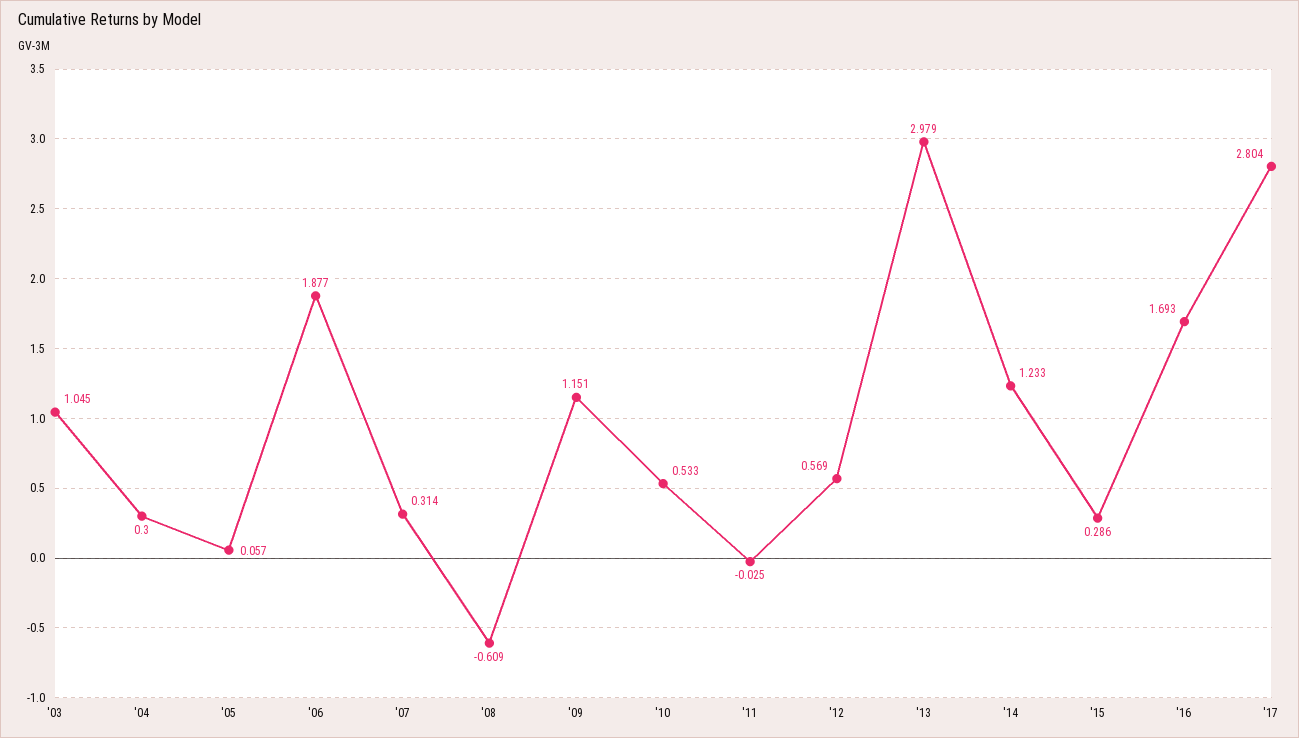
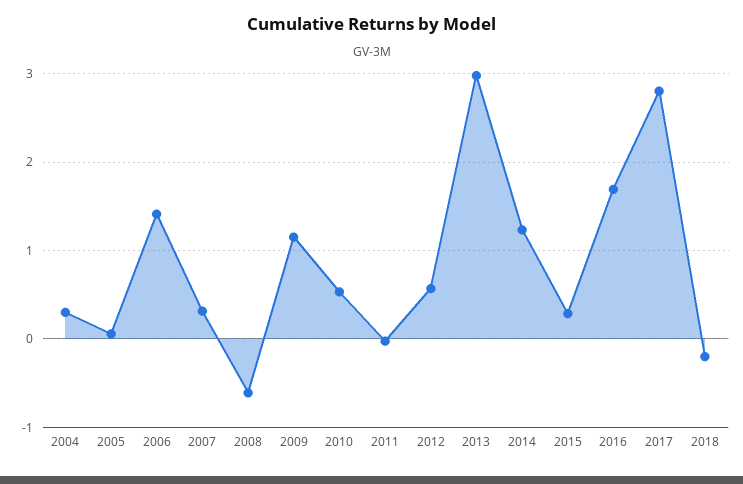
'03: 1.045 -> none
'06: 1.877 -> 1.4
2018: none -> -0.2

